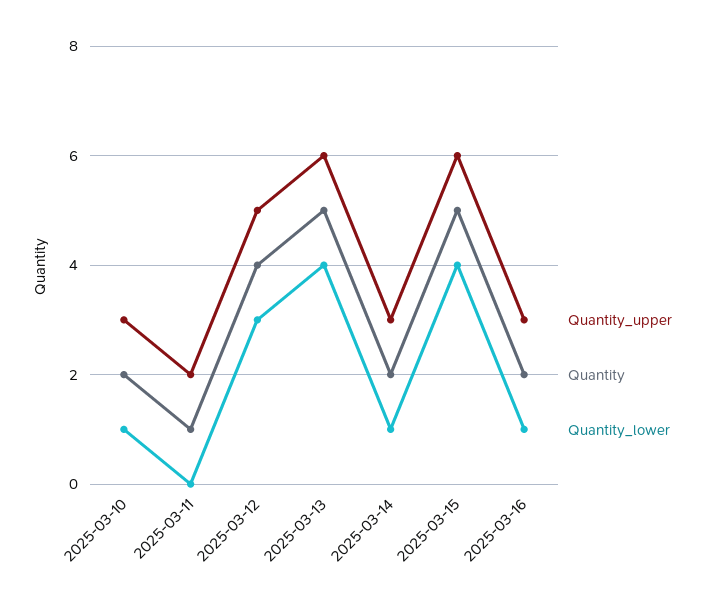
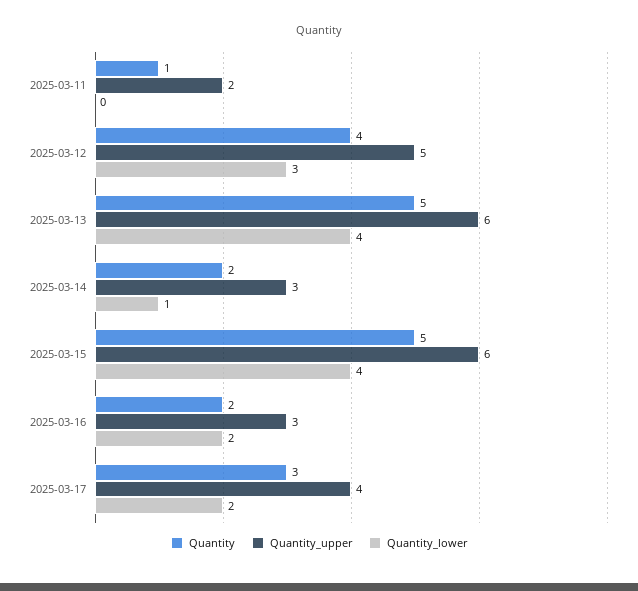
Quantity_upper, 2025-03-10: 3 -> none
Quantity, 2025-03-10: 2 -> none
Quantity_lower, 2025-03-10: 1 -> none
Quantity_lower, 2025-03-16: 1 -> 2
Quantity, 2025-03-17: none -> 3
Quantity_upper, 2025-03-17: none -> 4
Quantity_lower, 2025-03-17: none -> 2

